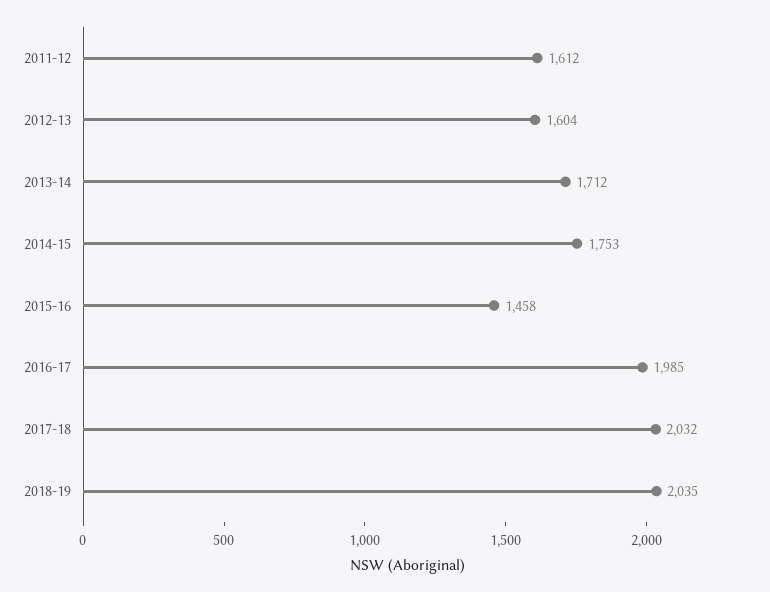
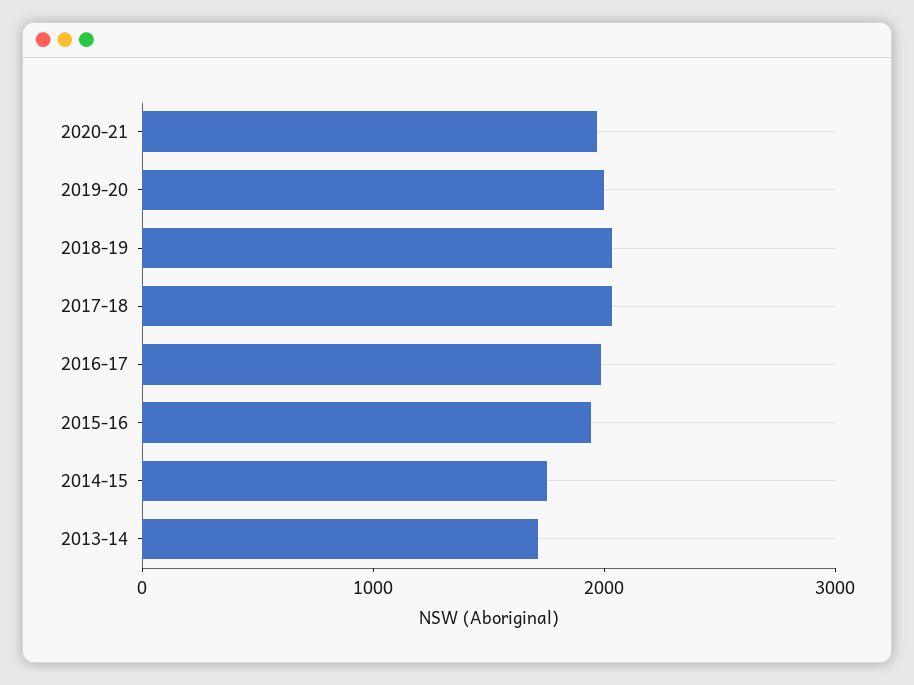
2011-12: 1612 -> none
2012-13: 1604 -> none
2015-16: 1458 -> 2000
2020-21: none -> 2000
2019-20: none -> 2000

